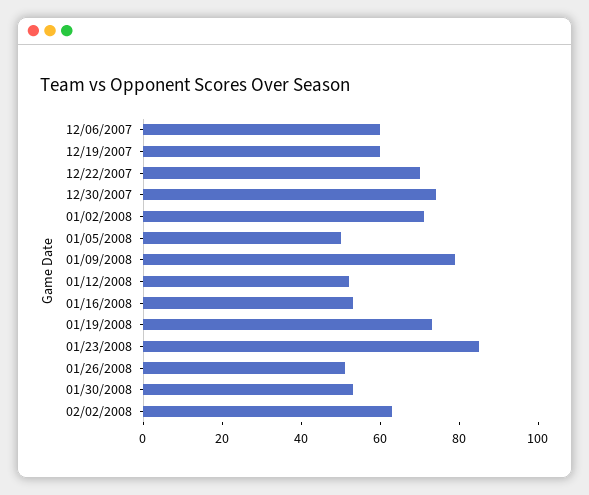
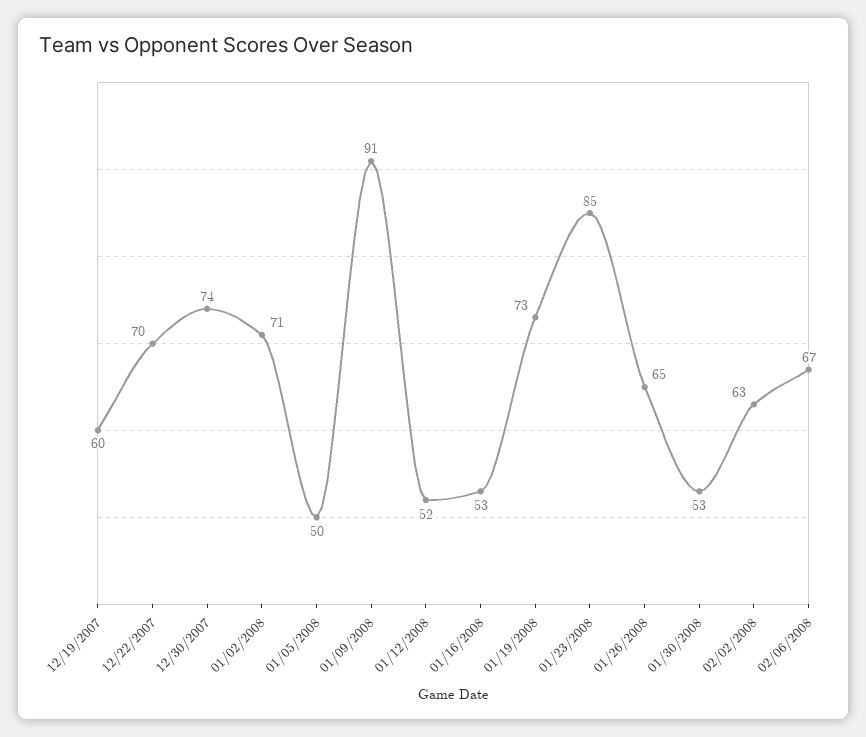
12/06/2007: 60 -> none
01/09/2008: 80 -> 91
01/26/2008: 50 -> 65
02/06/2008: none -> 67

